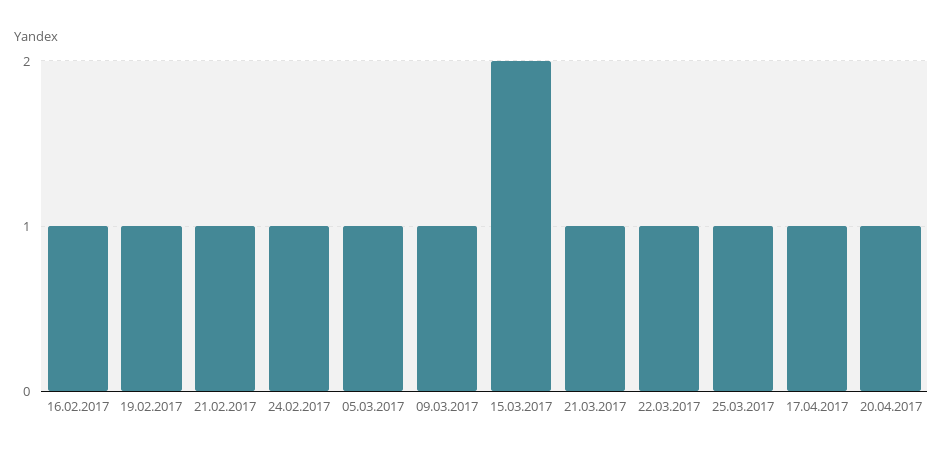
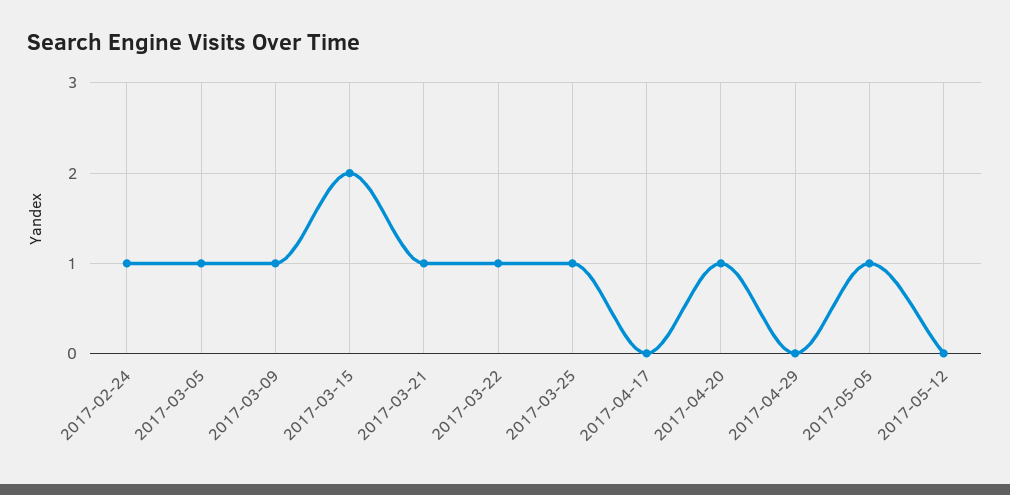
16.02.2017: 1 -> none
19.02.2017: 1 -> none
21.02.2017: 1 -> none
17.04.2017: 1 -> 0
2017-04-29: none -> 0
2017-05-05: none -> 1
2017-05-12: none -> 0

